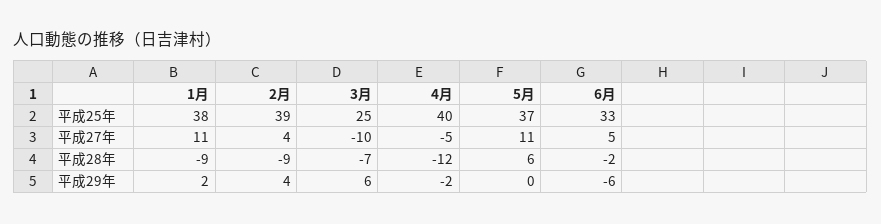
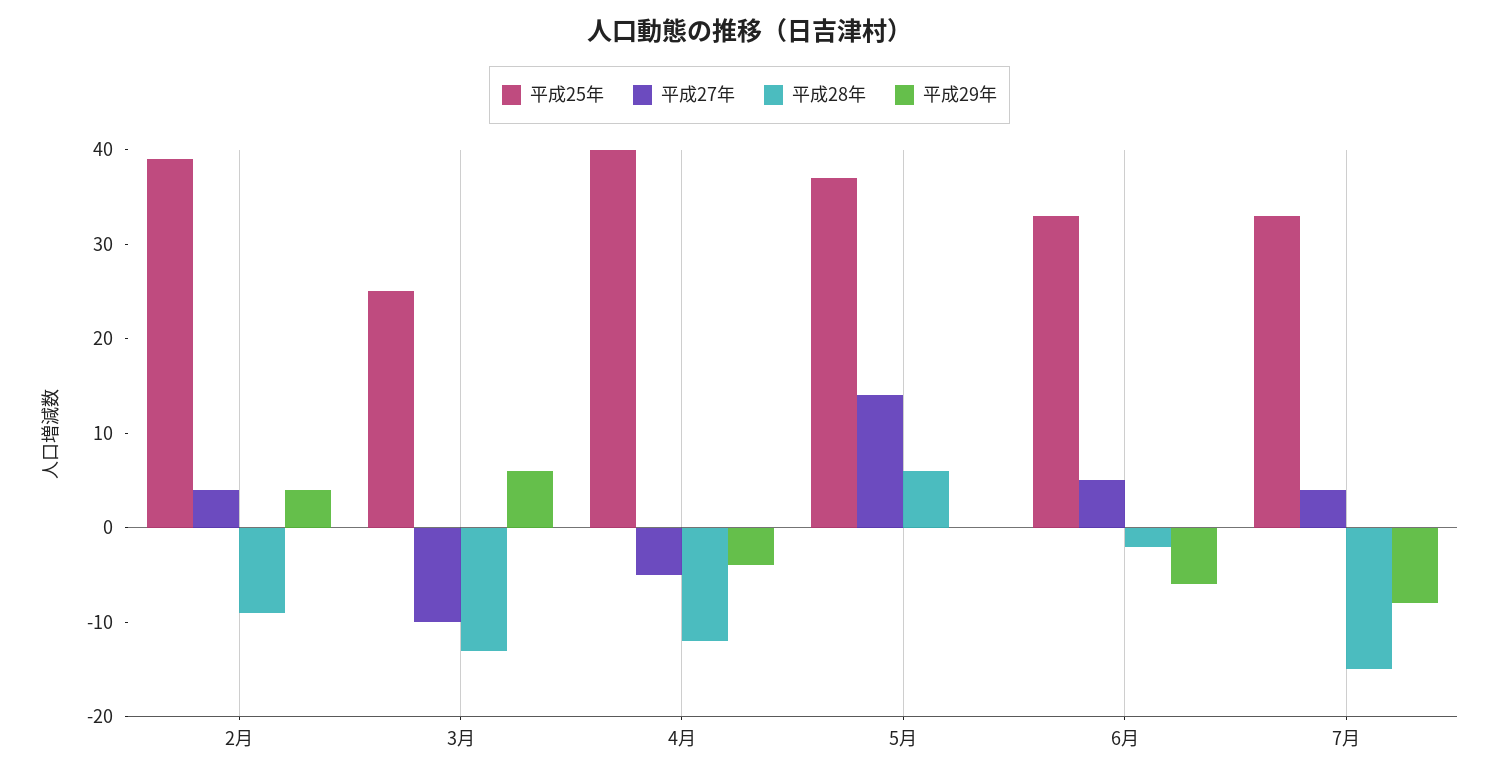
平成25年, 1月: 38 -> none
平成27年, 1月: 11 -> none
平成27年, 5月: 11 -> 14
平成28年, 1月: -9 -> none
平成28年, 3月: -7 -> -13
平成29年, 1月: 2 -> none
平成29年, 4月: -2 -> -4
平成25年, 7月: none -> 33
平成27年, 7月: none -> 4
平成28年, 7月: none -> -15
平成29年, 7月: none -> -8

